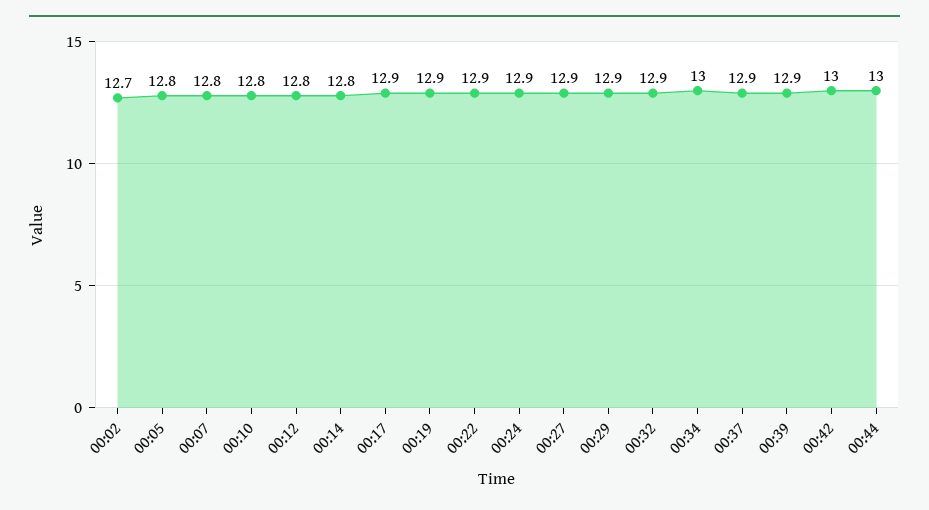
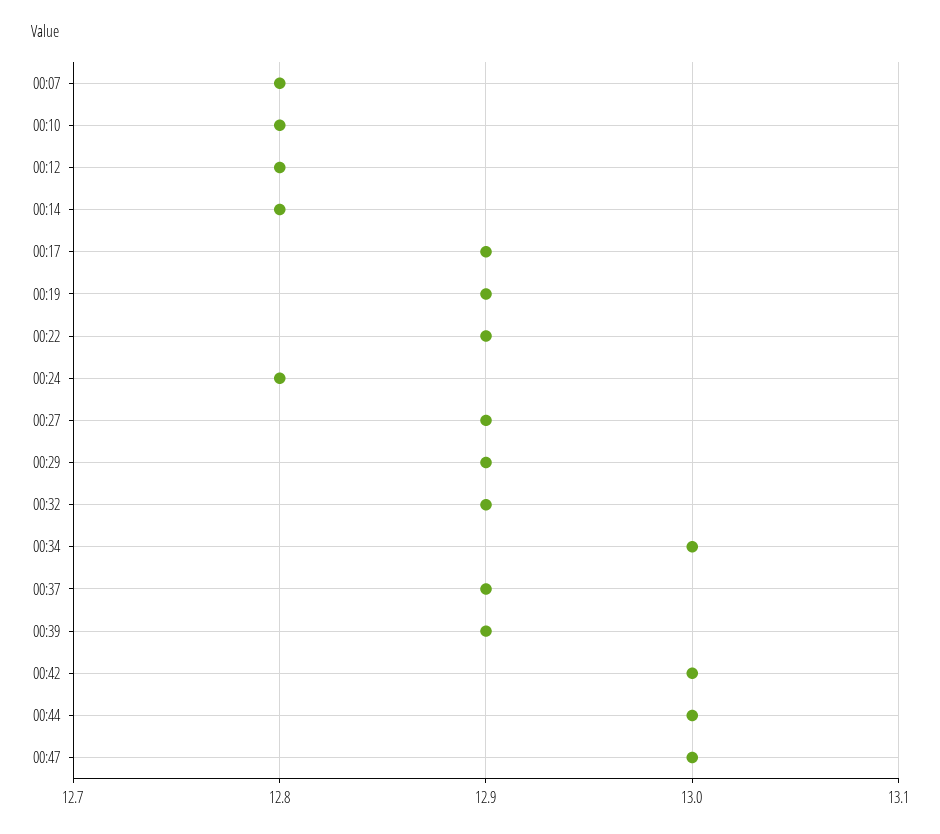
00:02: 12.7 -> none
00:05: 12.8 -> none
00:24: 12.9 -> 12.8
00:47: none -> 13

